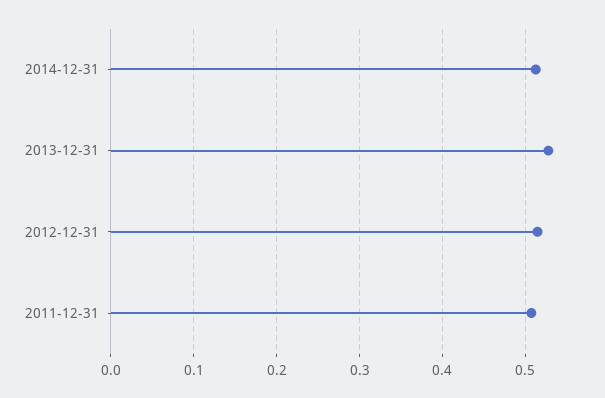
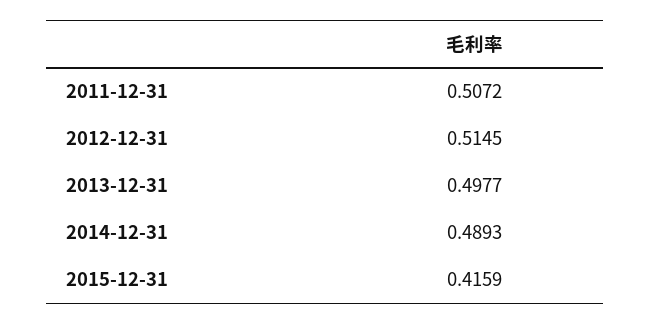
2014-12-31: 0.51 -> 0.4893
2013-12-31: 0.53 -> 0.4977
2015-12-31: none -> 0.4159

